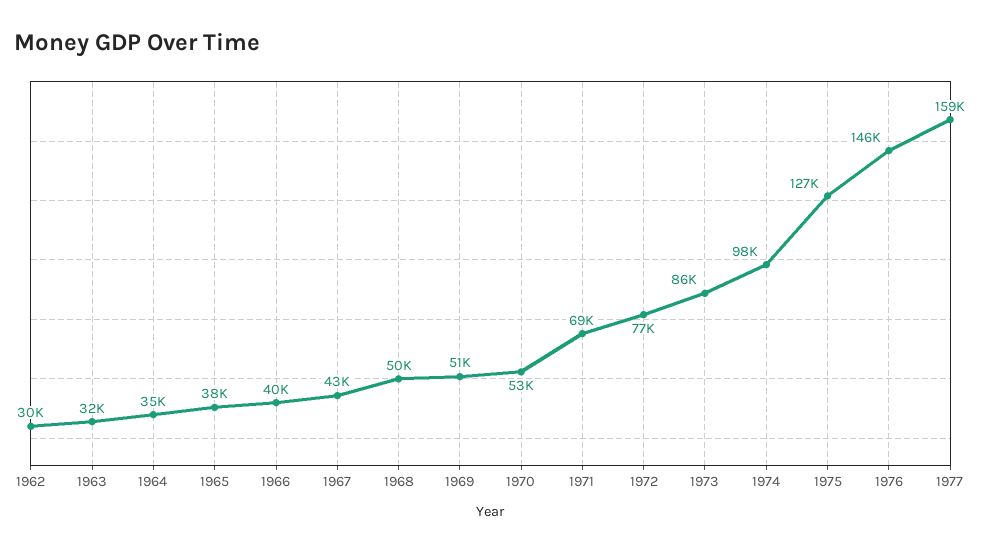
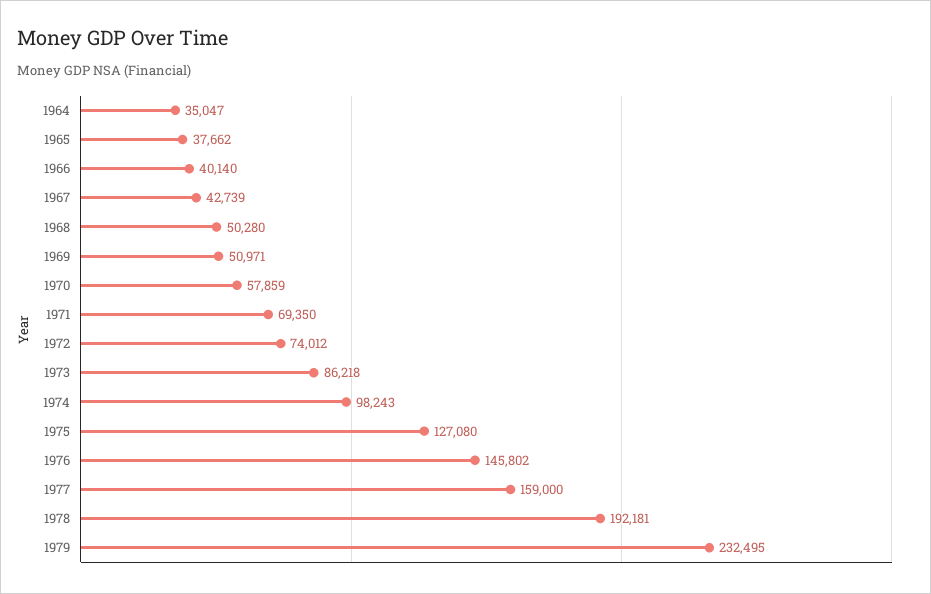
1962: 30000 -> none
1963: 32000 -> none
1970: 53000 -> 57859
1972: 77000 -> 74012
1978: none -> 192181
1979: none -> 232495

